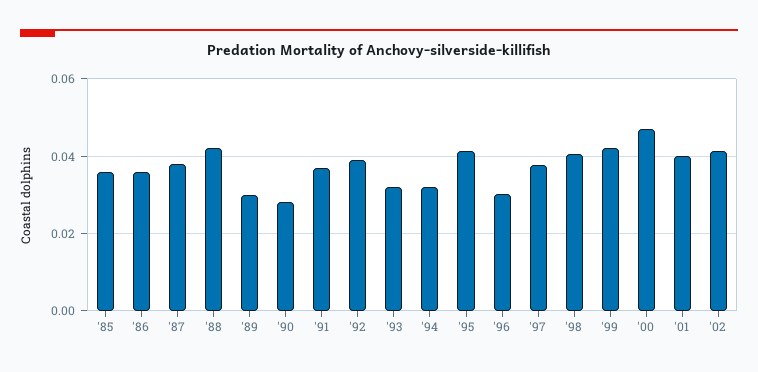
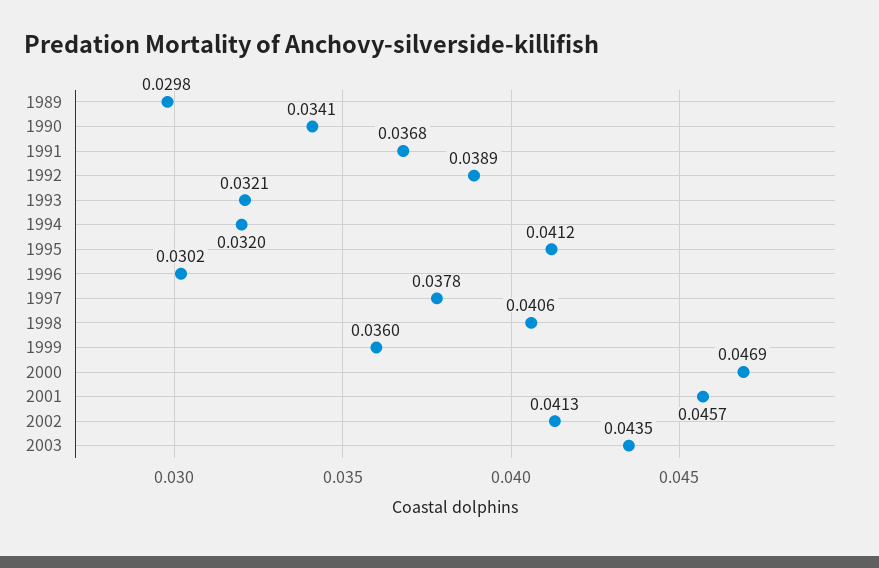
'85: 0.036 -> none
'86: 0.036 -> none
'87: 0.038 -> none
'88: 0.042 -> none
'90: 0.028 -> 0.0341
'99: 0.042 -> 0.036
'01: 0.04 -> 0.0457
2003: none -> 0.0435

